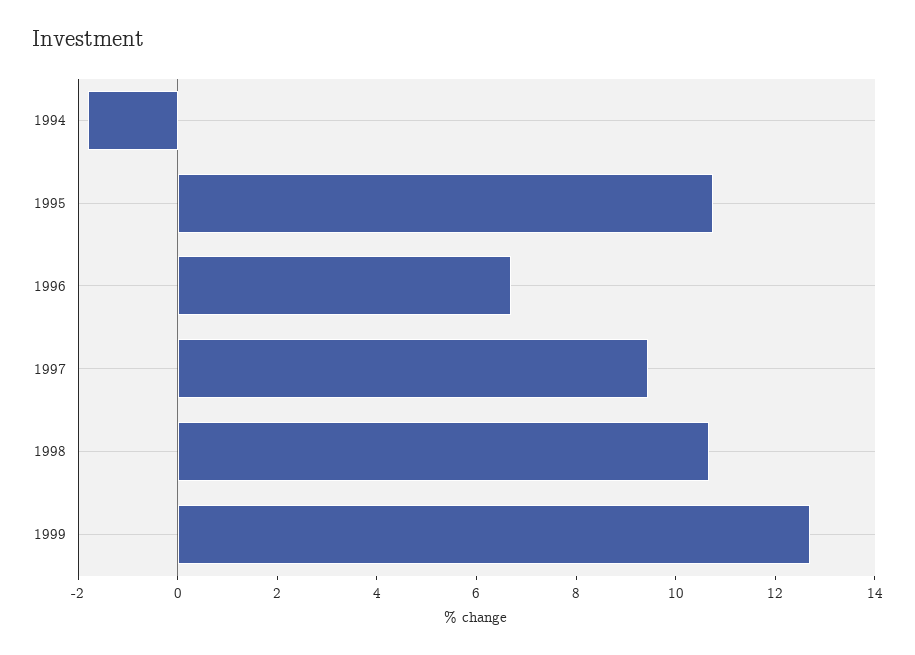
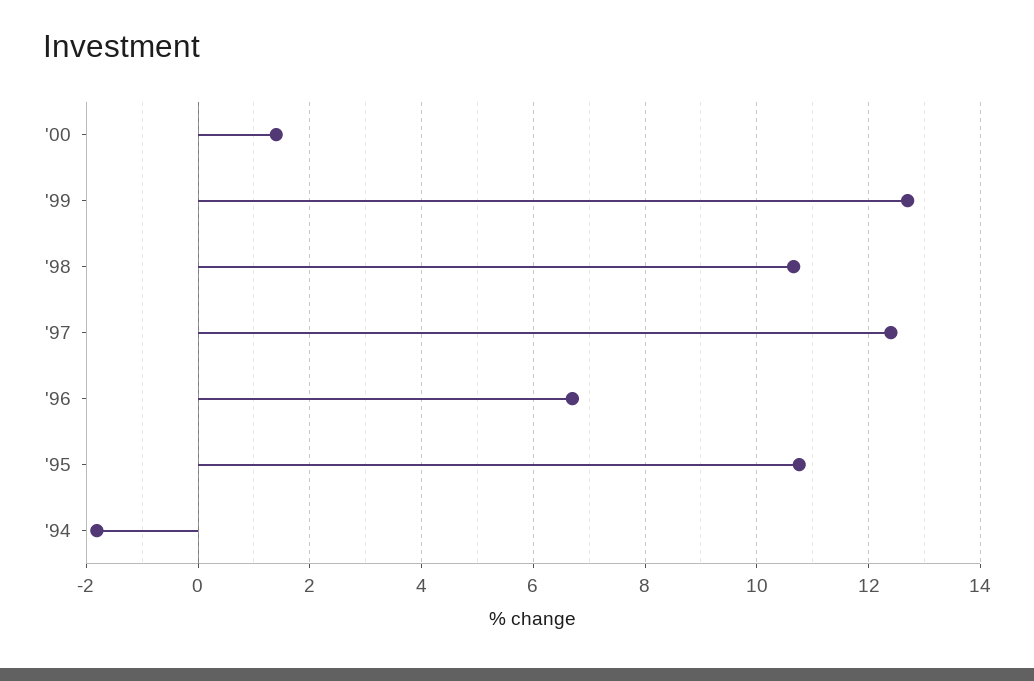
1997: 9.5 -> 12.4
'00: none -> 1.4

